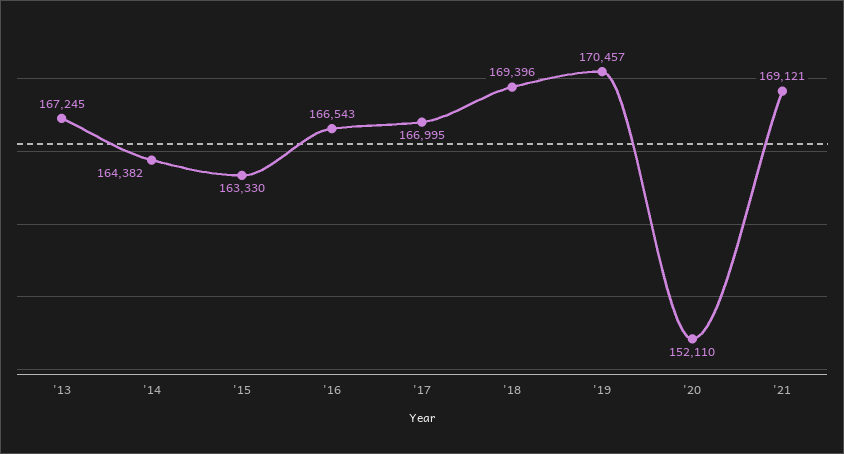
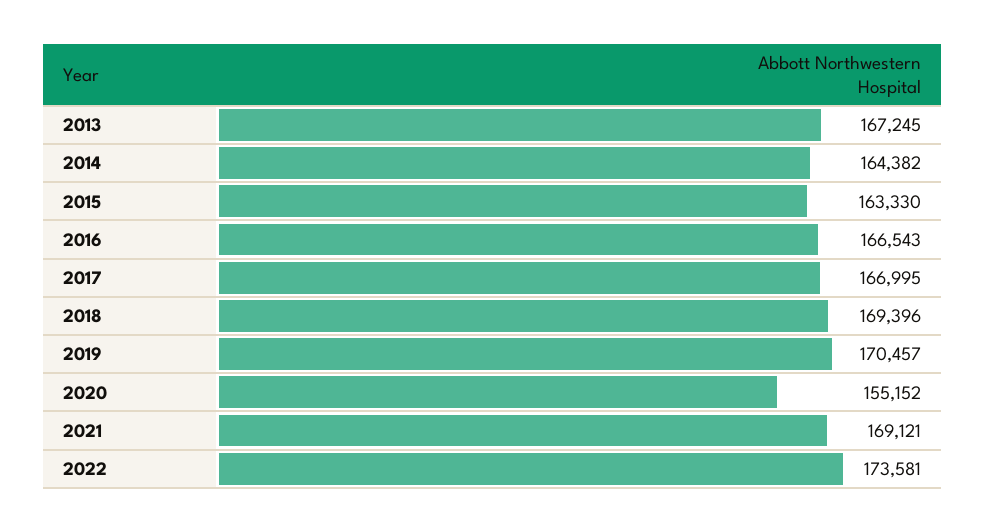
'20: 152110 -> 155152
2022: none -> 173581

